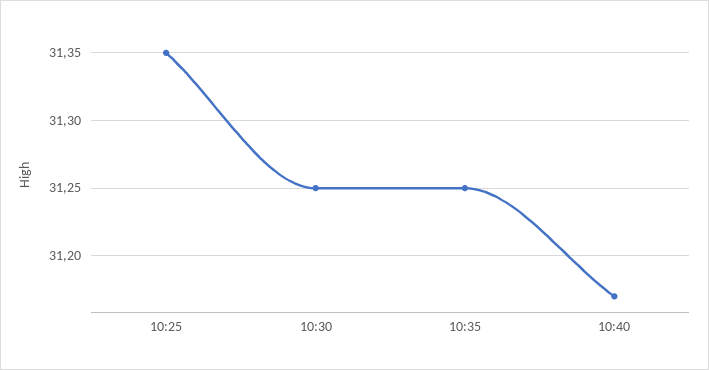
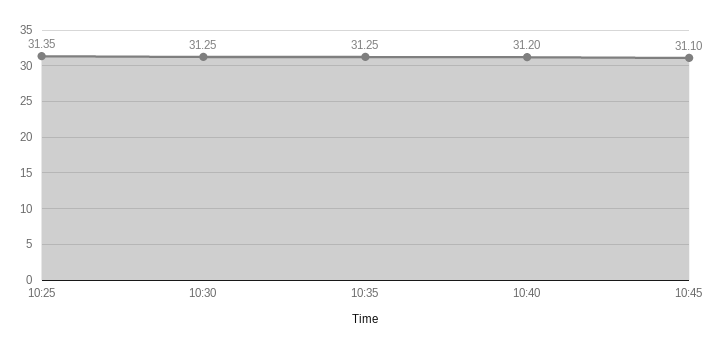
10:40: 31.17 -> 31.2
10:45: none -> 31.1

